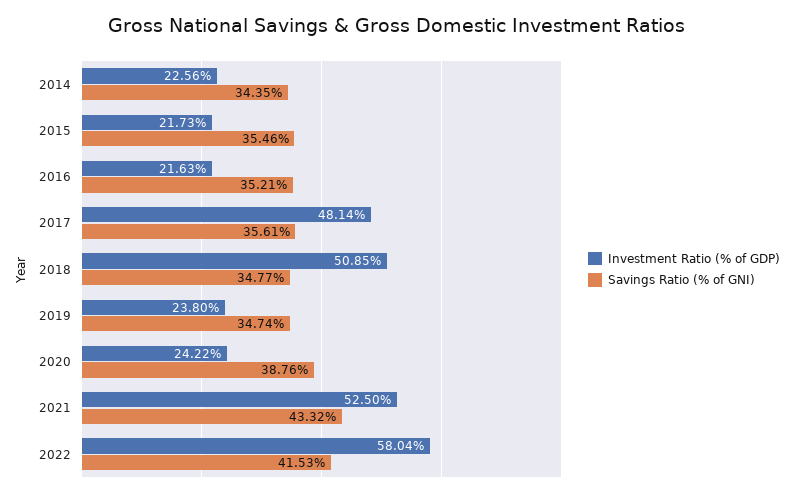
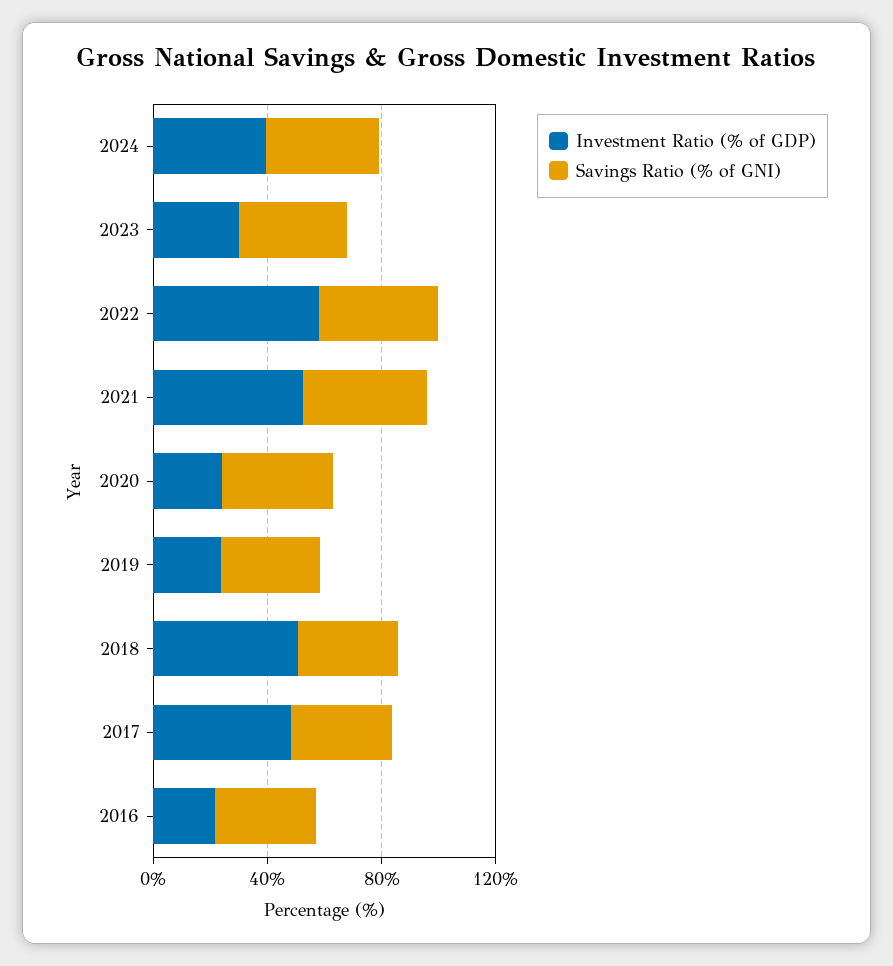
Investment Ratio (% of GDP), 2014: 22.56 -> none
Savings Ratio (% of GNI), 2014: 34.35 -> none
Investment Ratio (% of GDP), 2015: 21.73 -> none
Savings Ratio (% of GNI), 2015: 35.46 -> none
Investment Ratio (% of GDP), 2024: none -> 40
Savings Ratio (% of GNI), 2024: none -> 40
Investment Ratio (% of GDP), 2023: none -> 30
Savings Ratio (% of GNI), 2023: none -> 40

